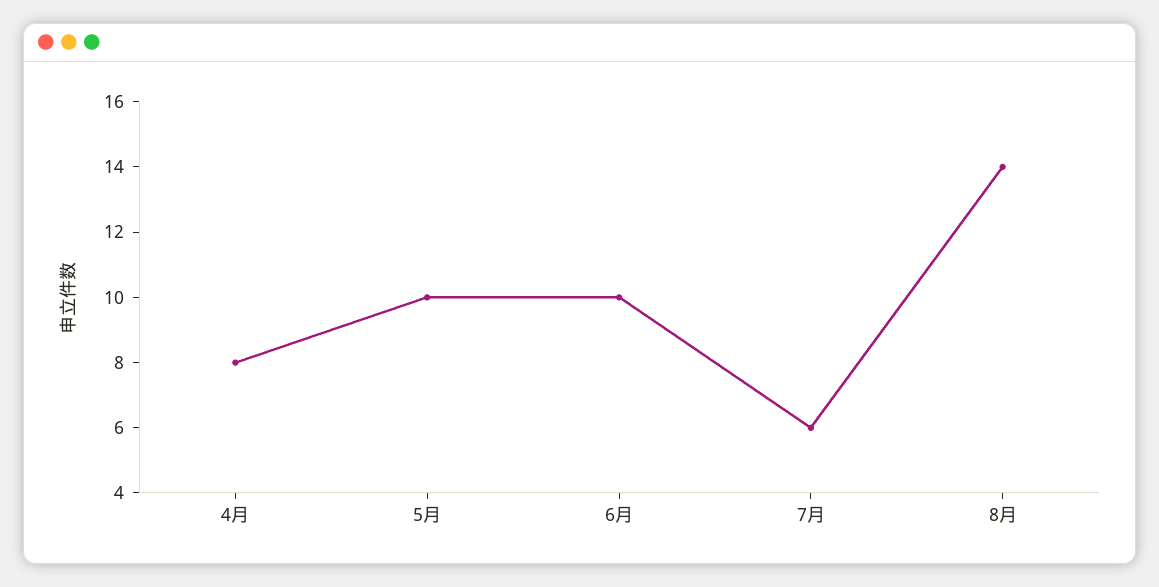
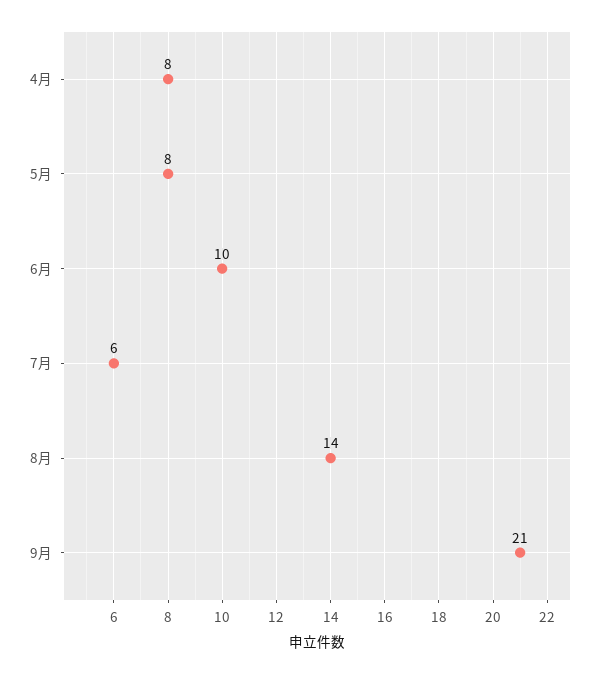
5月: 10 -> 8
9月: none -> 21

